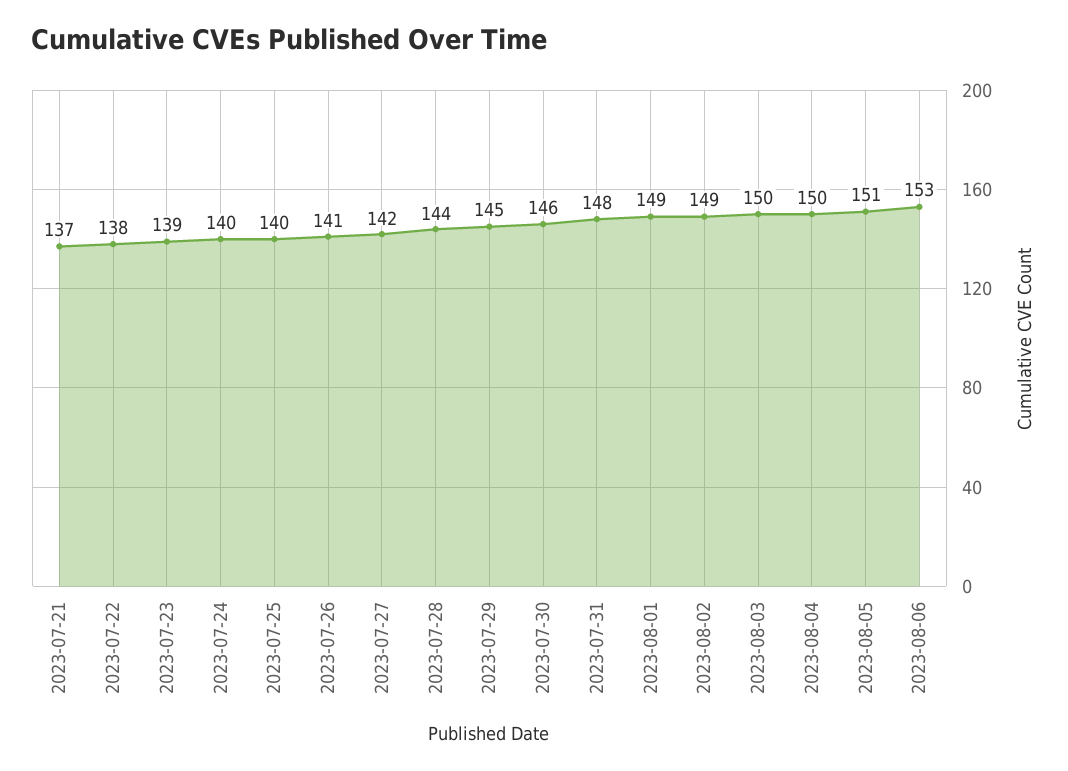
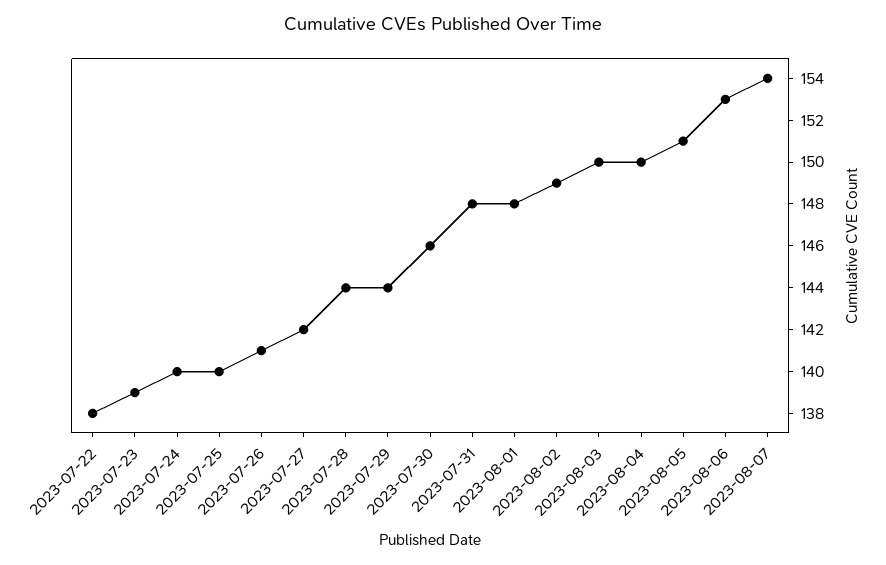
2023-07-21: 137 -> none
2023-07-29: 145 -> 144
2023-08-01: 149 -> 148
2023-08-07: none -> 154

